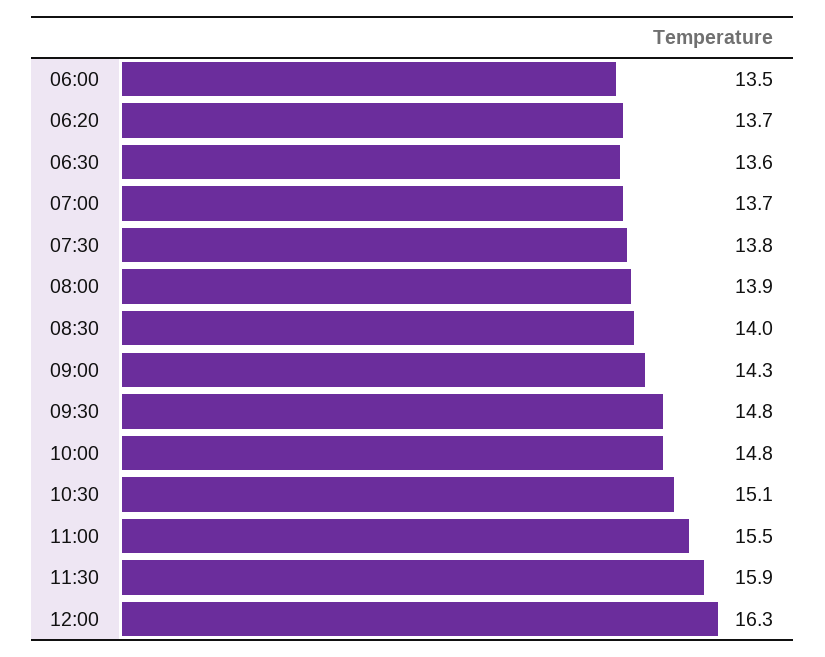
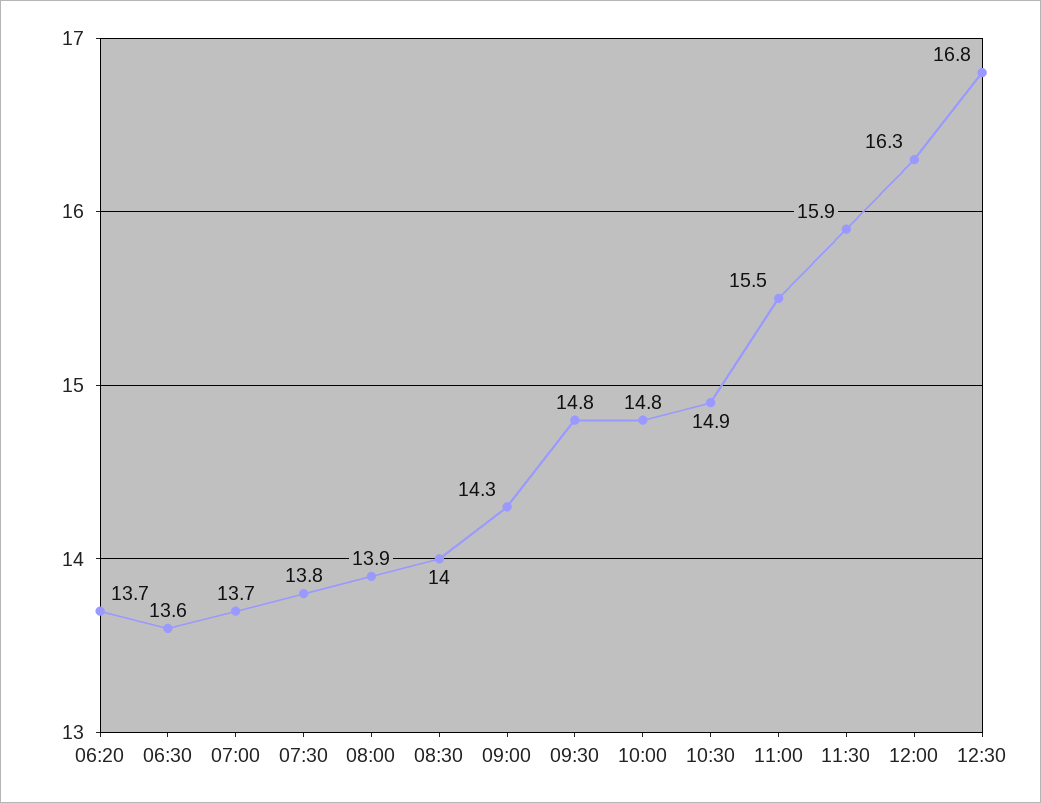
06:00: 13.5 -> none
10:30: 15.1 -> 14.9
12:30: none -> 16.8

